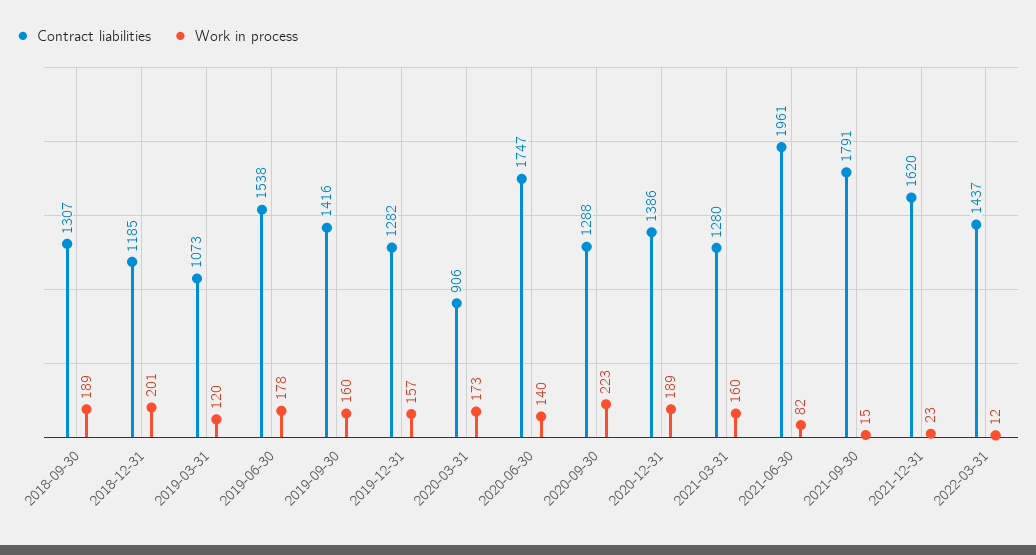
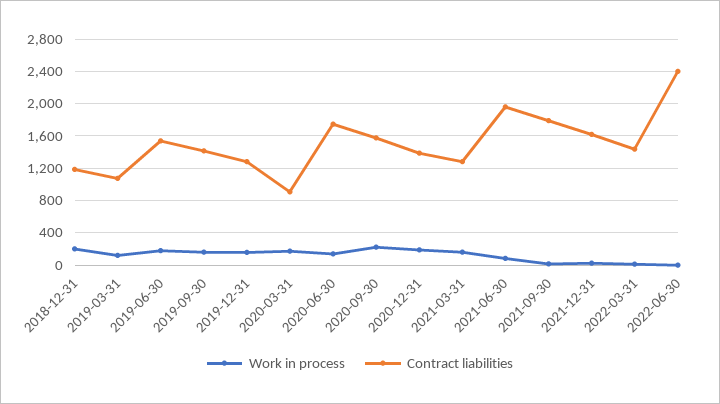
Contract liabilities, 2018-09-30: 1307 -> none
Work in process, 2018-09-30: 189 -> none
Contract liabilities, 2020-09-30: 1288 -> 1600
Work in process, 2022-06-30: none -> 0
Contract liabilities, 2022-06-30: none -> 2400

